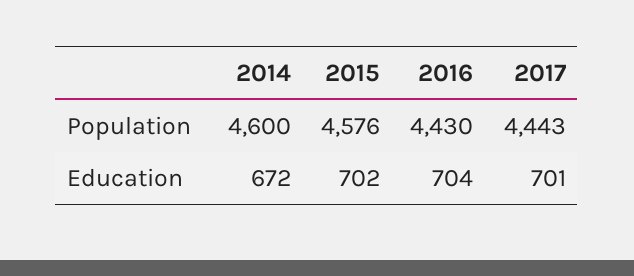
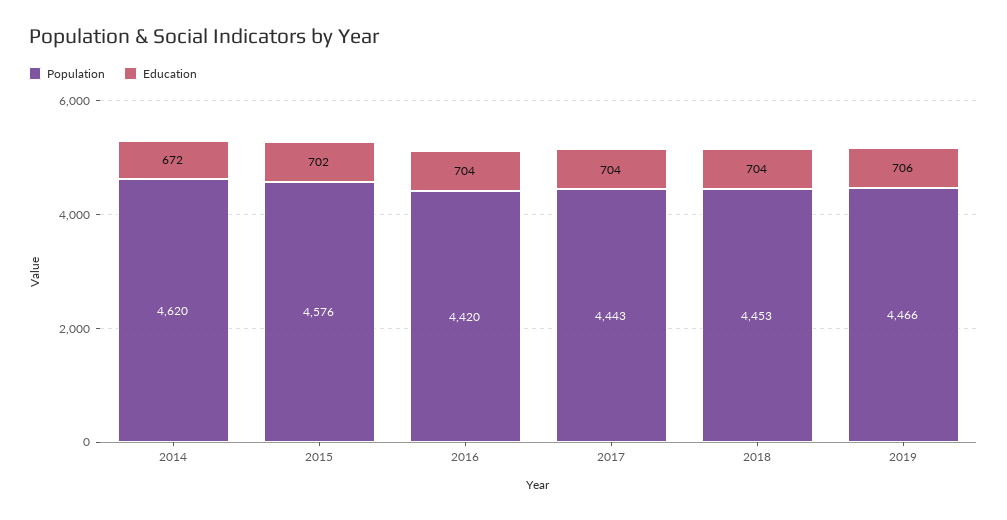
Population, 2014: 4600 -> 4620
Population, 2016: 4430 -> 4420
Education, 2017: 701 -> 704
Population, 2018: none -> 4453
Education, 2018: none -> 704
Population, 2019: none -> 4466
Education, 2019: none -> 706

